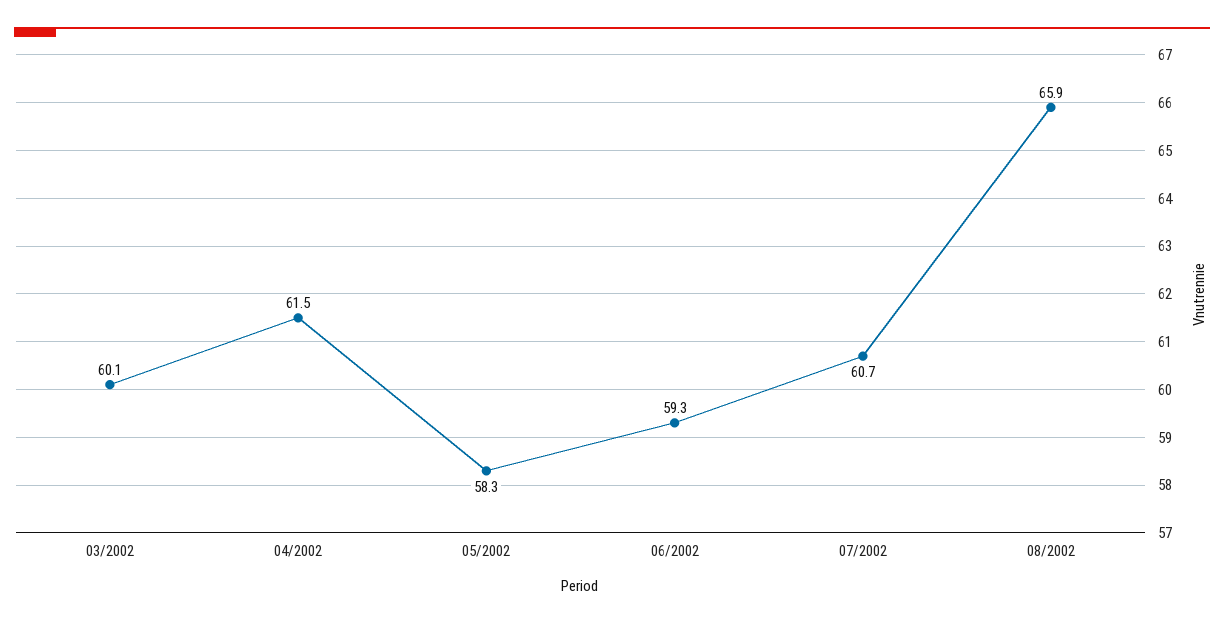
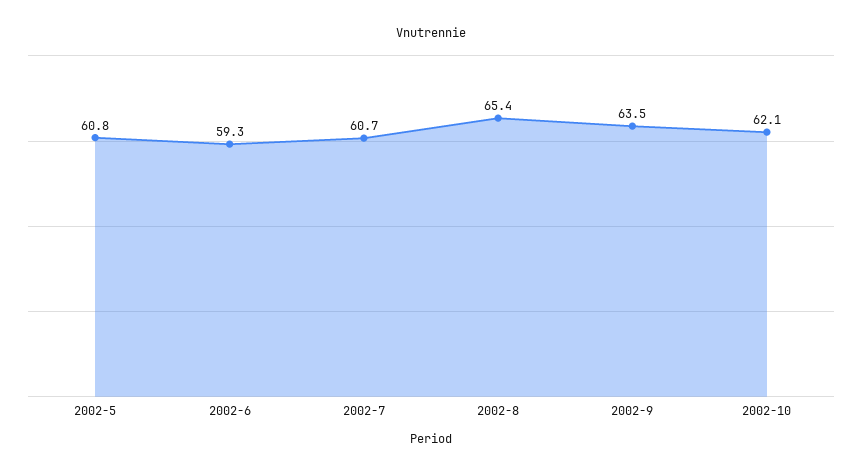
03/2002: 60.1 -> none
04/2002: 61.5 -> none
05/2002: 58.3 -> 60.8
08/2002: 65.9 -> 65.4
2002-9: none -> 63.5
2002-10: none -> 62.1

